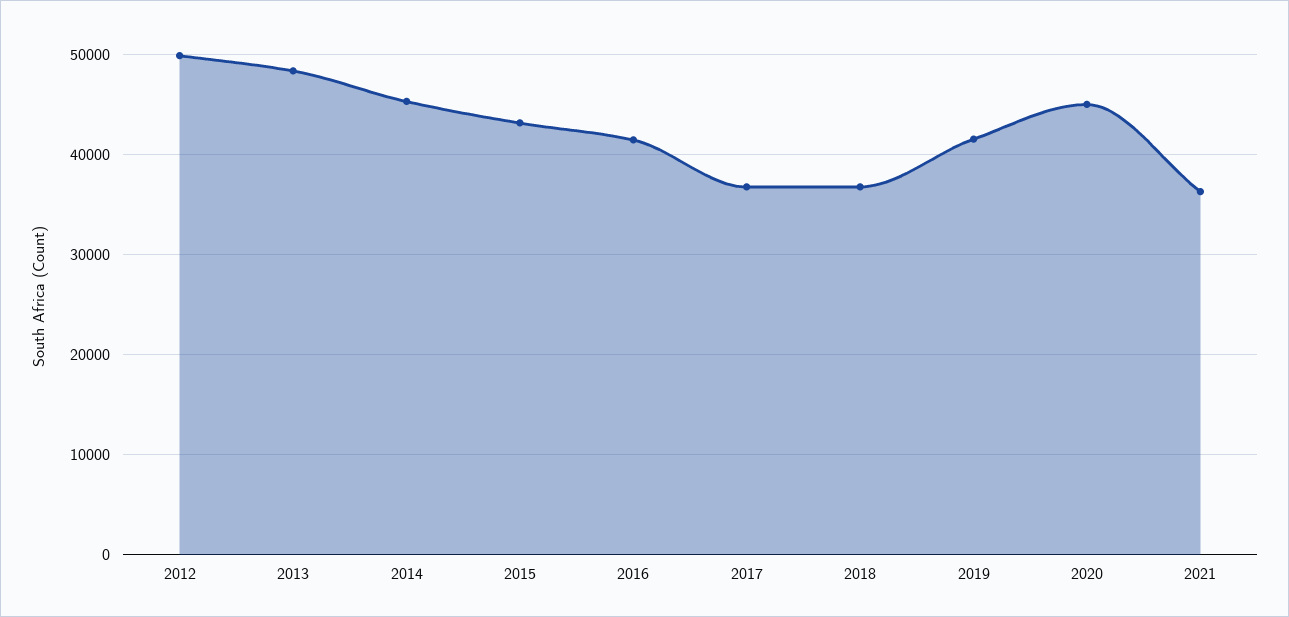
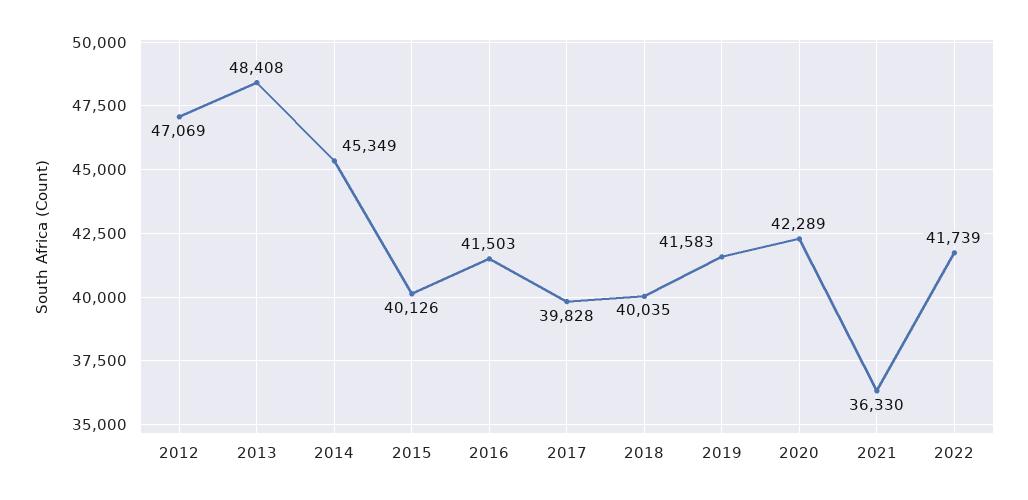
2012: 50000 -> 47069
2015: 43000 -> 40126
2017: 37000 -> 39828
2018: 37000 -> 40035
2020: 45000 -> 42289
2022: none -> 41739

